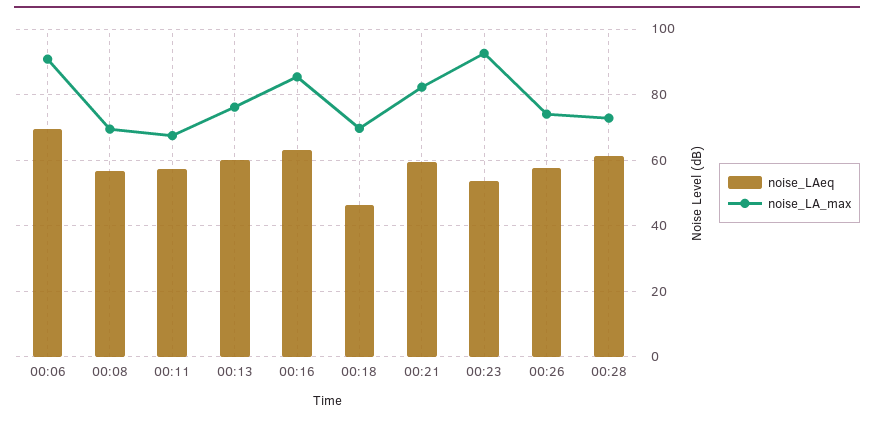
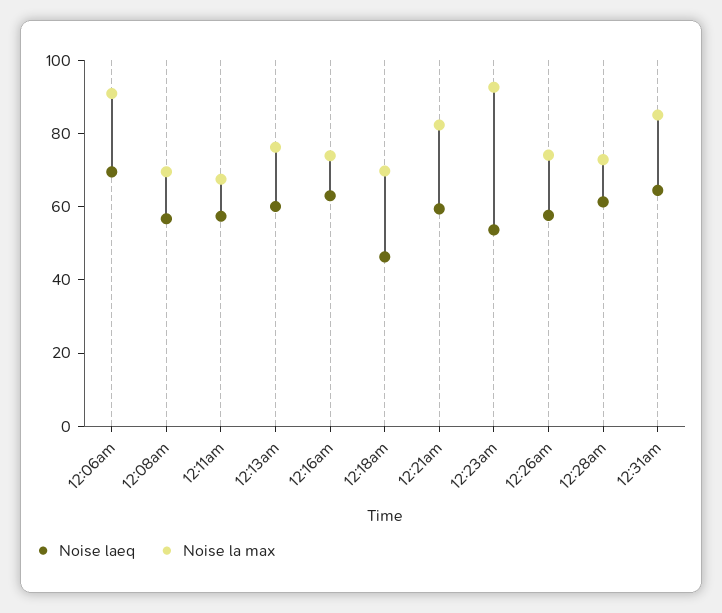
noise_LA_max, 00:16: 86 -> 75
noise_LAeq, 12:31am: none -> 65
noise_LA_max, 12:31am: none -> 85

